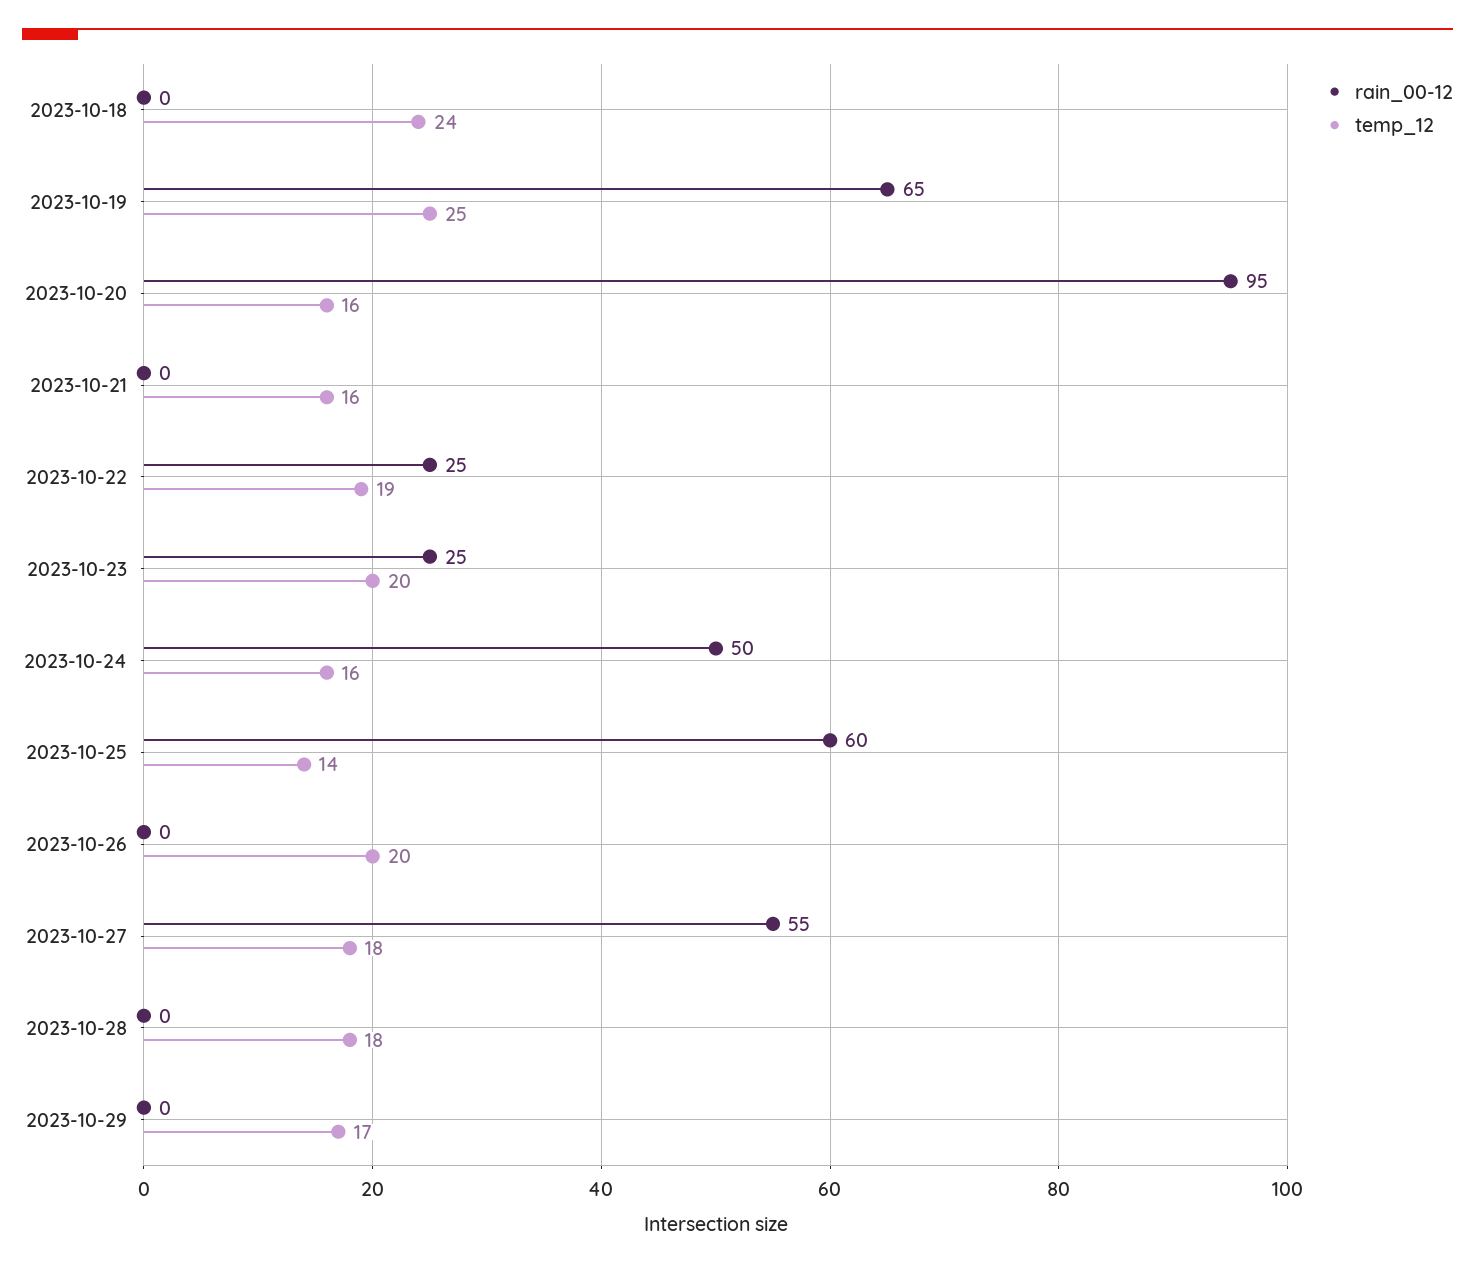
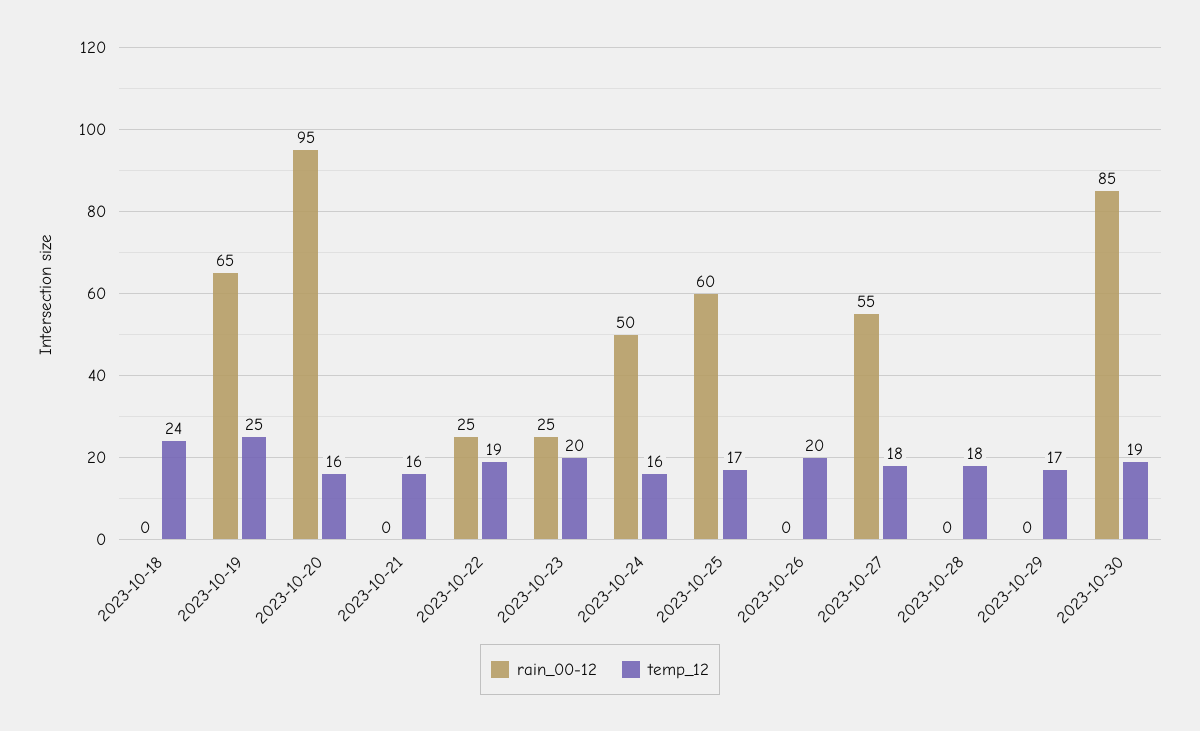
temp_12, 2023-10-25: 14 -> 17
rain_00-12, 2023-10-30: none -> 85
temp_12, 2023-10-30: none -> 19

